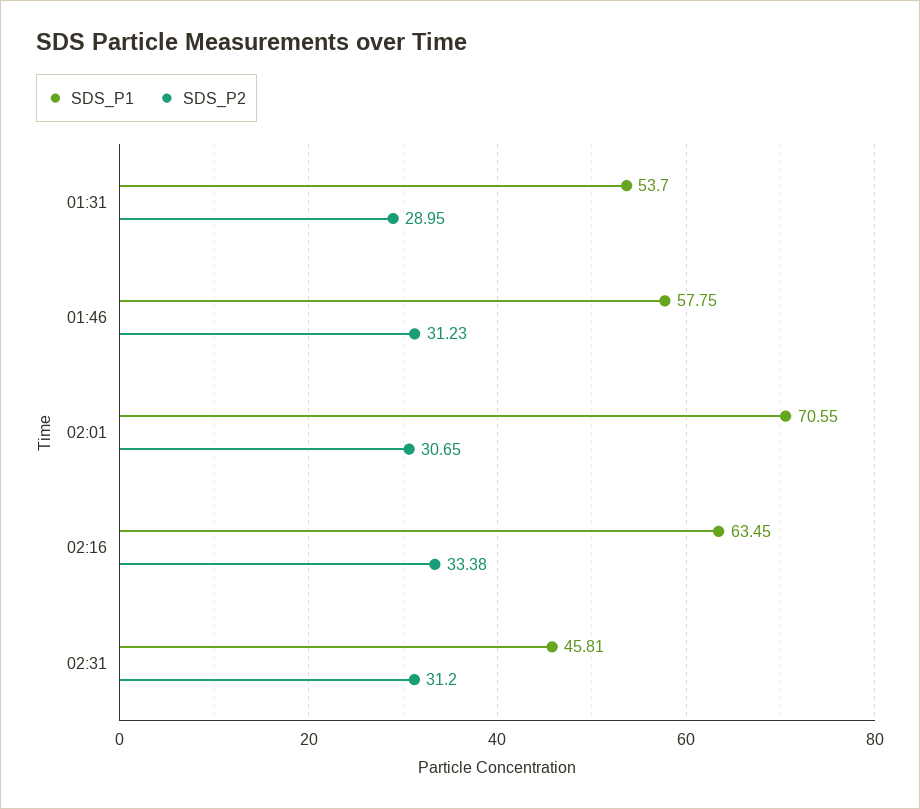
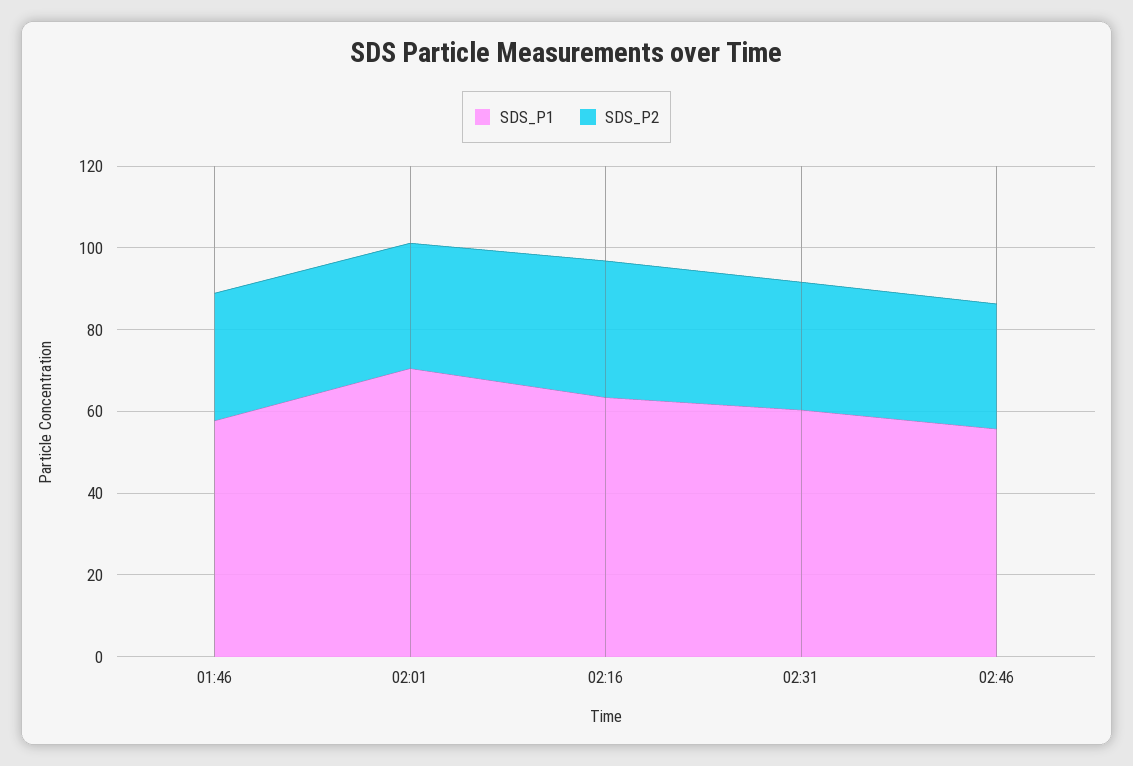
SDS_P1, 01:31: 53.7 -> none
SDS_P2, 01:31: 28.95 -> none
SDS_P1, 02:31: 45.81 -> 60
SDS_P1, 02:46: none -> 55
SDS_P2, 02:46: none -> 30

